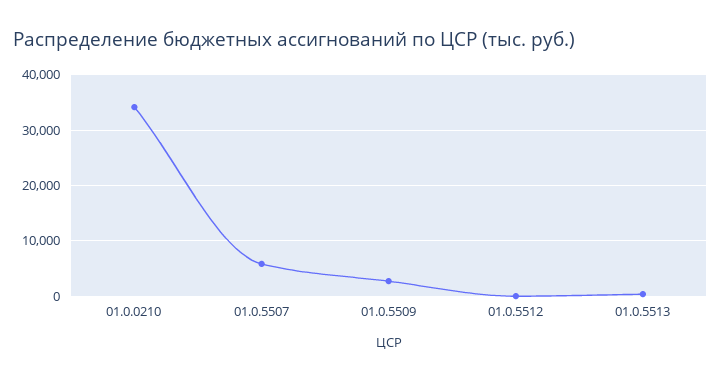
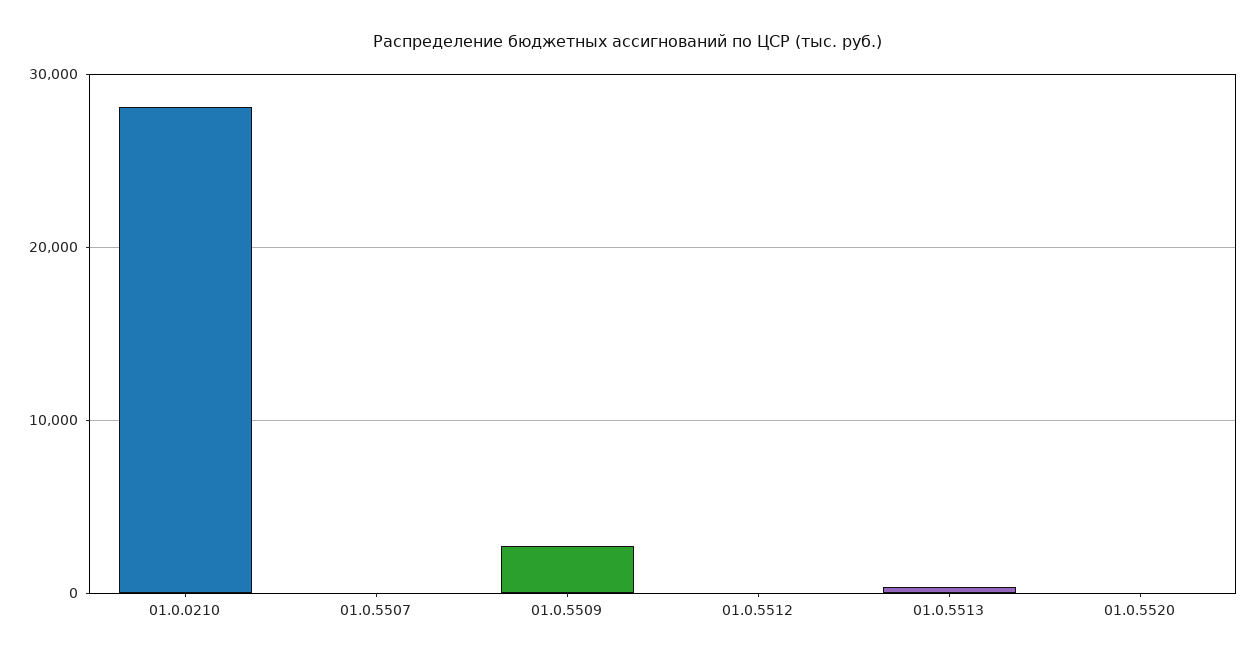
01.0.0210: 34000 -> 28000
01.0.5507: 6000 -> 0
01.0.5520: none -> 0

